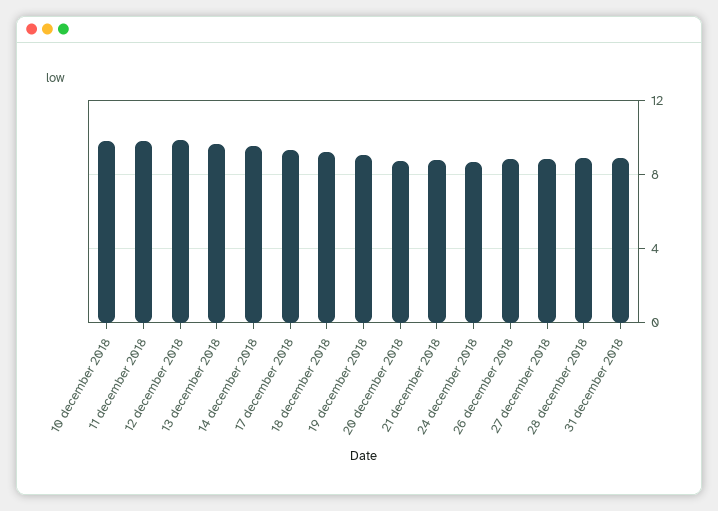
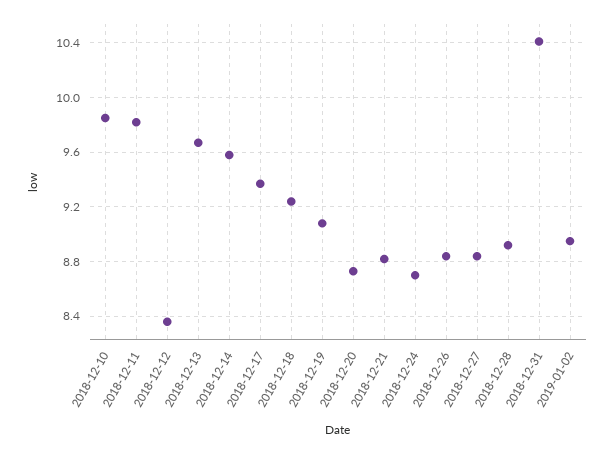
12 december 2018: 10 -> 8.35
31 december 2018: 9 -> 10.4
2019-01-02: none -> 8.95

